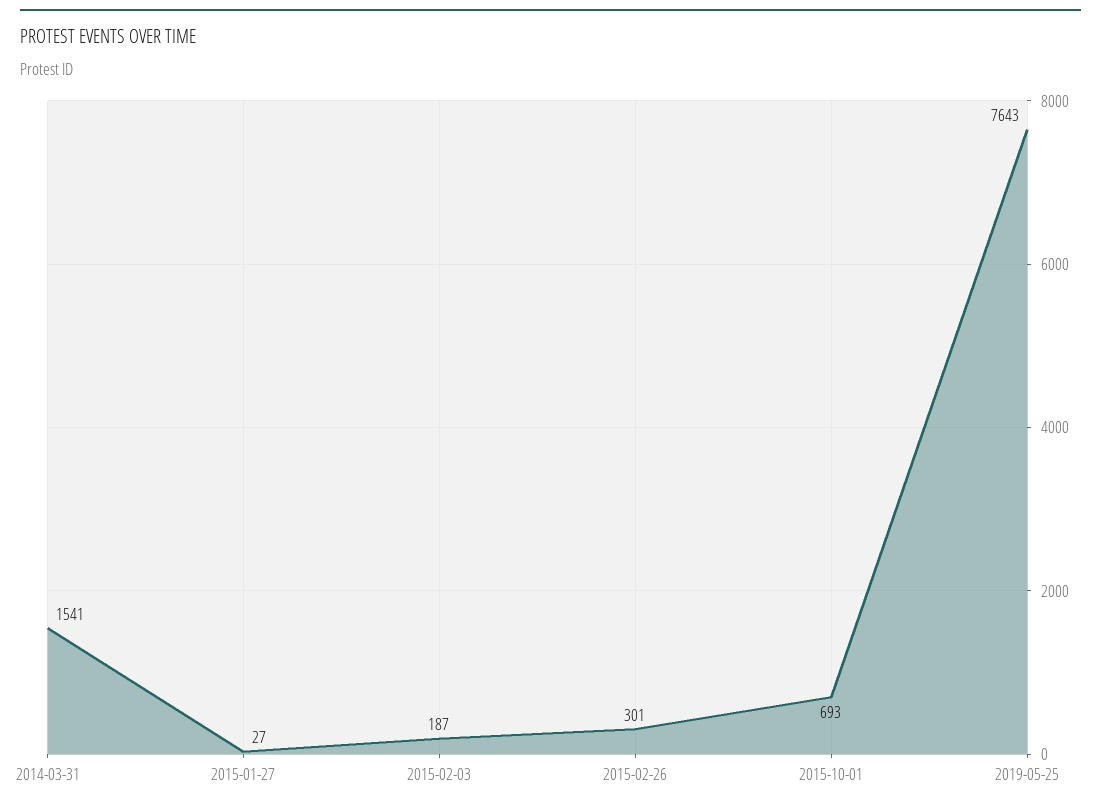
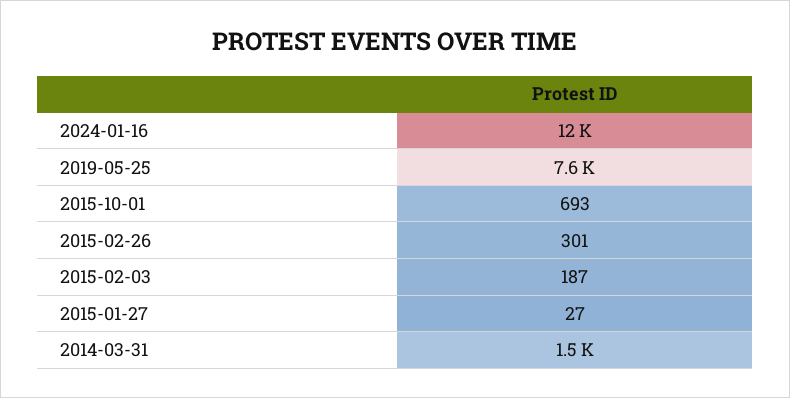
2024-01-16: none -> 12000

